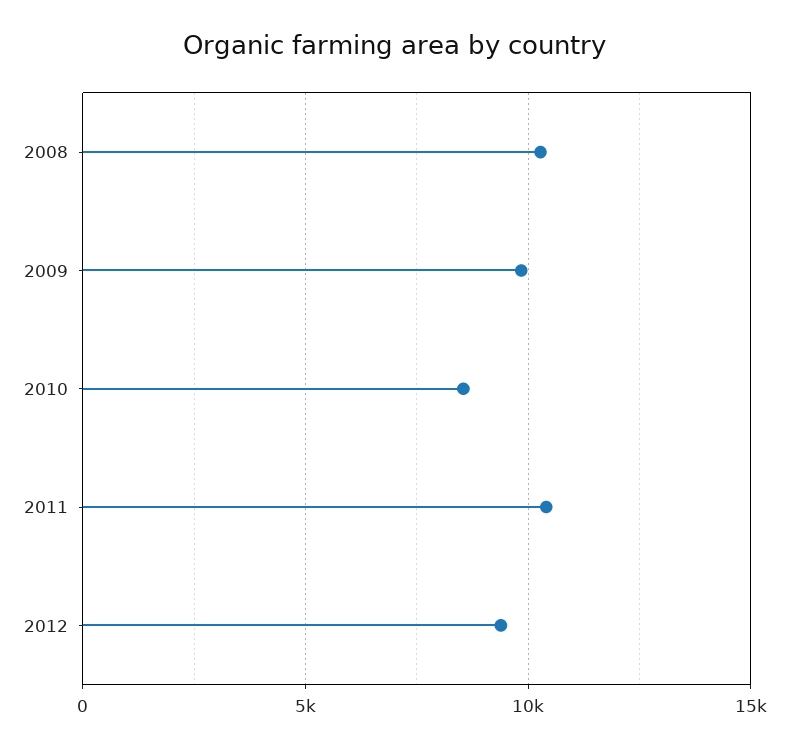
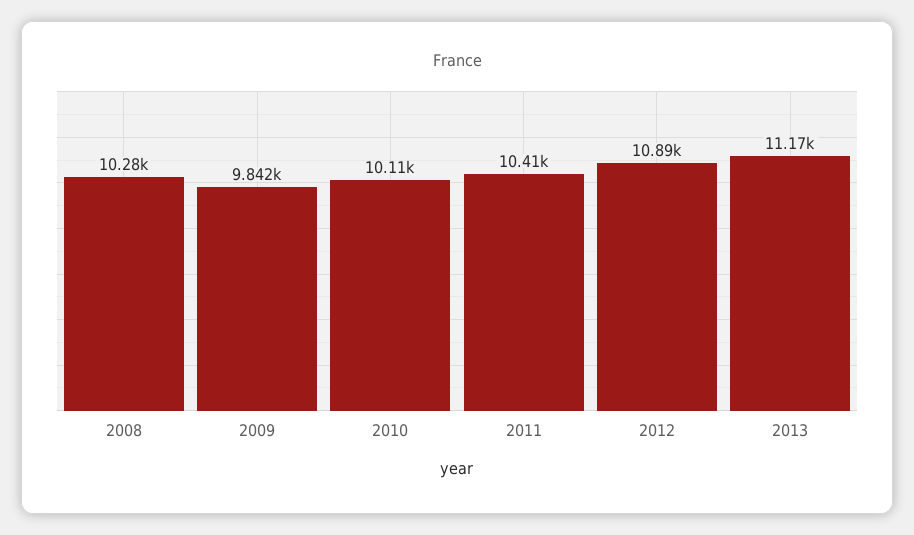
2010: 8500 -> 10110
2012: 9500 -> 10890
2013: none -> 11170

